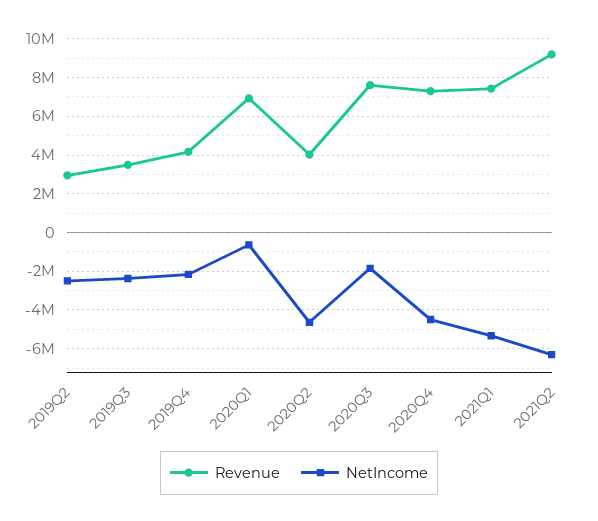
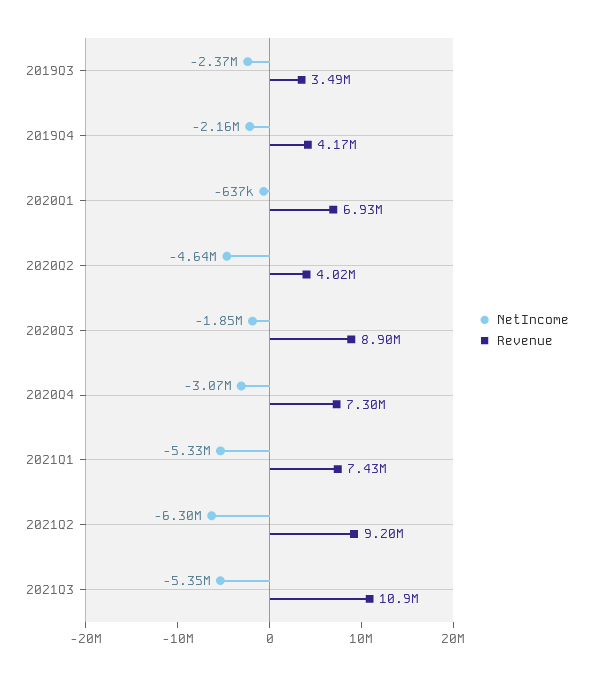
Revenue, 2019Q2: 3000000 -> none
NetIncome, 2019Q2: -2500000 -> none
Revenue, 2020Q3: 7500000 -> 8900000
NetIncome, 2020Q4: -4500000 -> -3070000
NetIncome, 2021Q3: none -> -5350000
Revenue, 2021Q3: none -> 10900000

